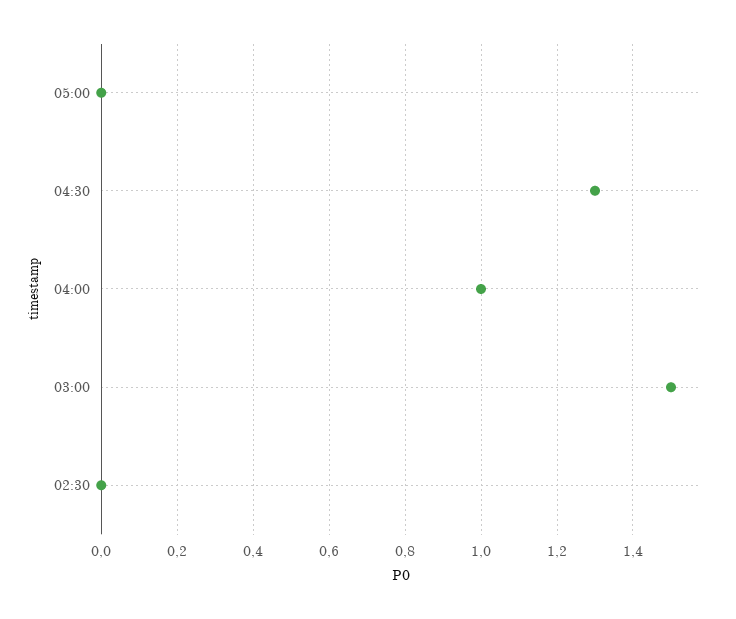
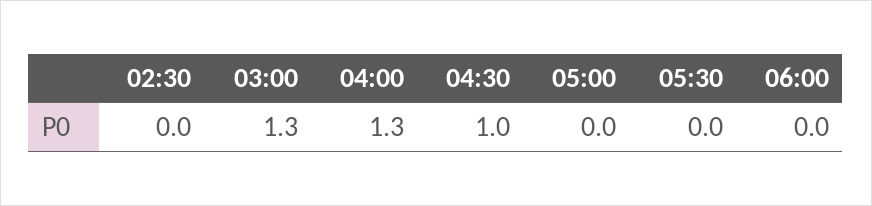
04:30: 1.3 -> 1
04:00: 1 -> 1.3
03:00: 1.5 -> 1.3
05:30: none -> 0
06:00: none -> 0

